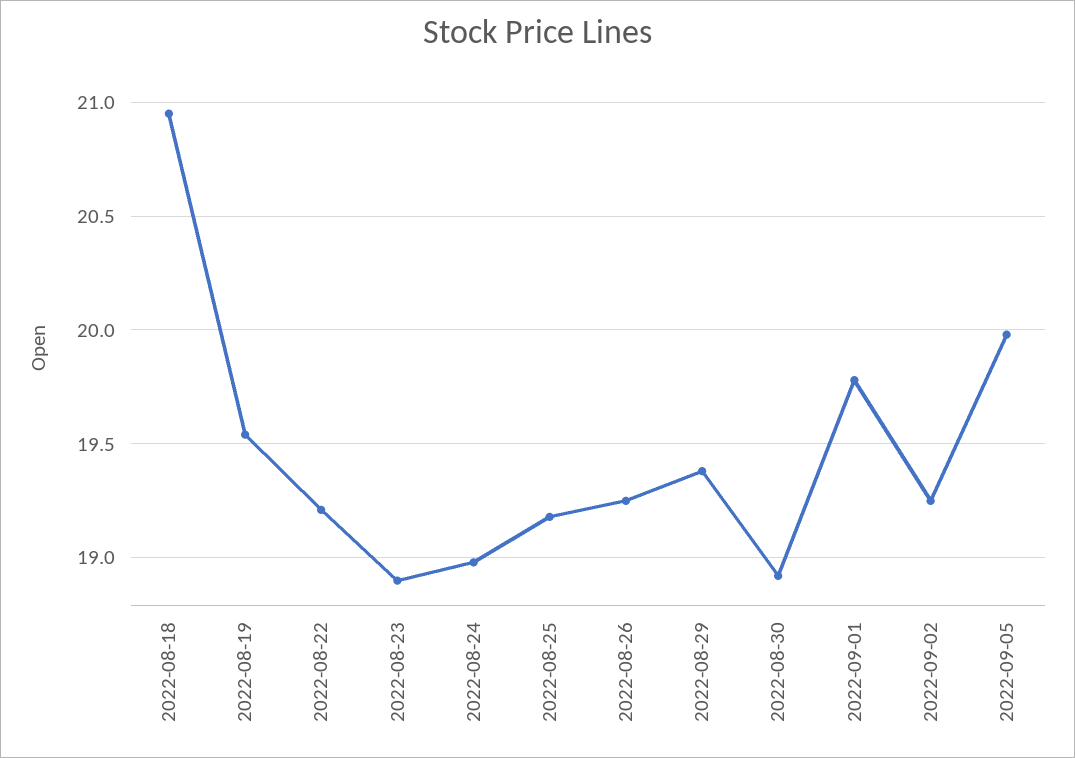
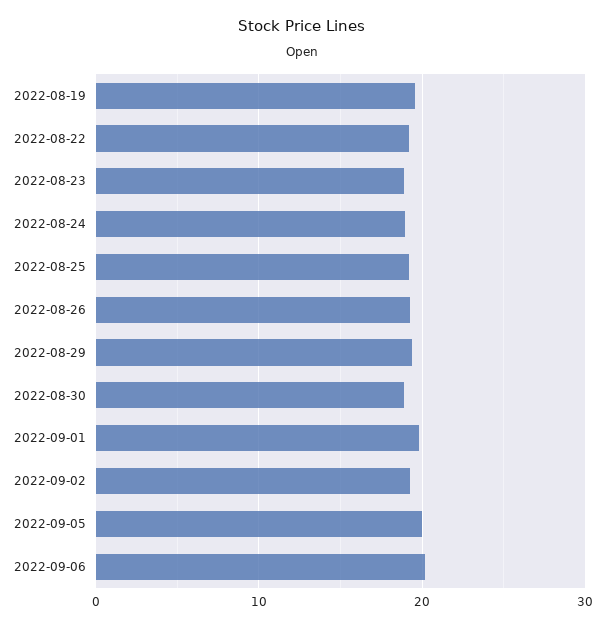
2022-08-18: 20.95 -> none
2022-09-06: none -> 20

